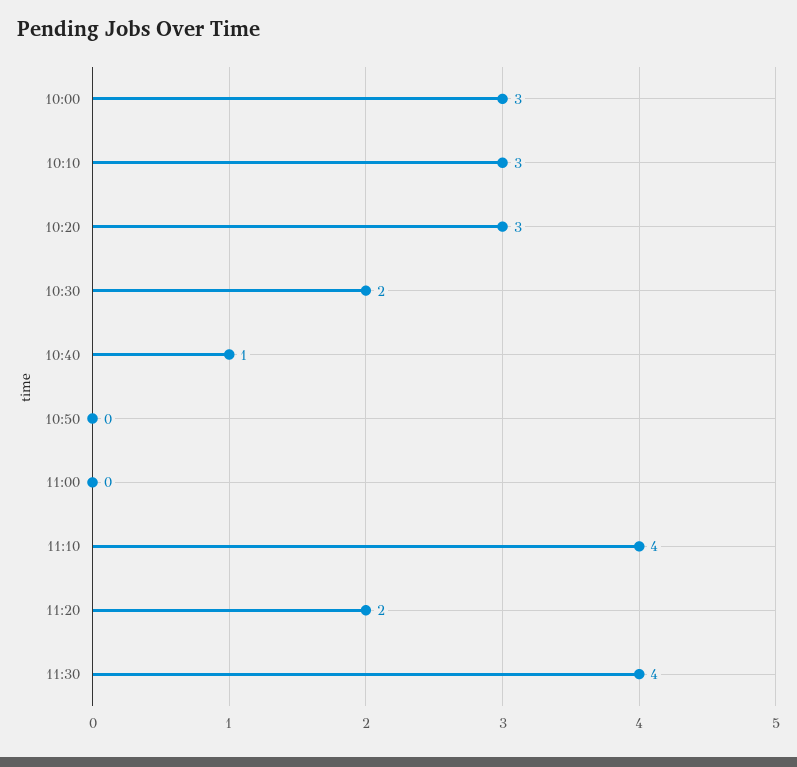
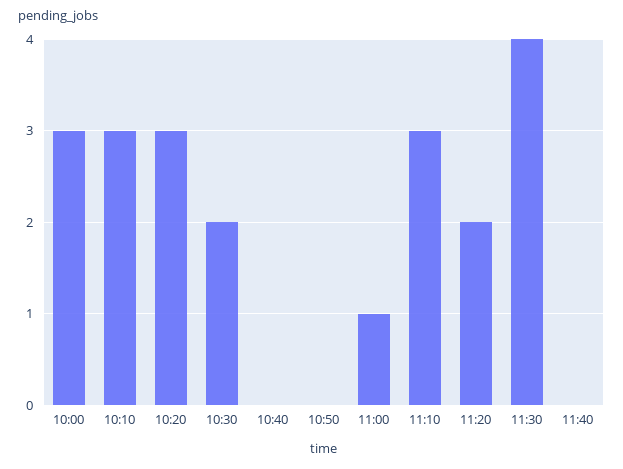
10:40: 1 -> 0
11:00: 0 -> 1
11:10: 4 -> 3
11:40: none -> 0

